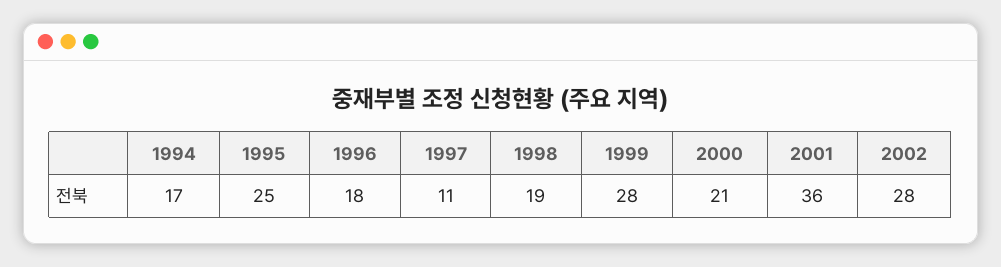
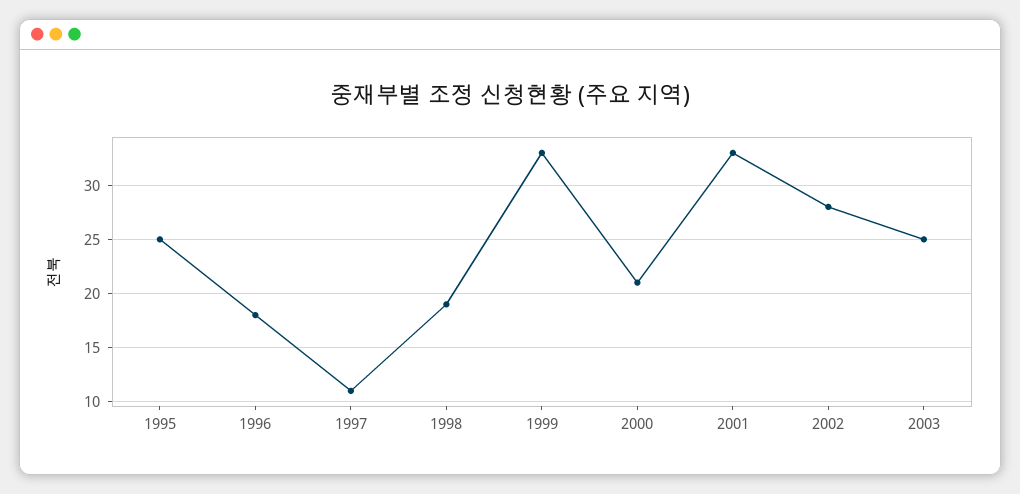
1994: 17 -> none
1999: 28 -> 33
2001: 36 -> 33
2003: none -> 25

